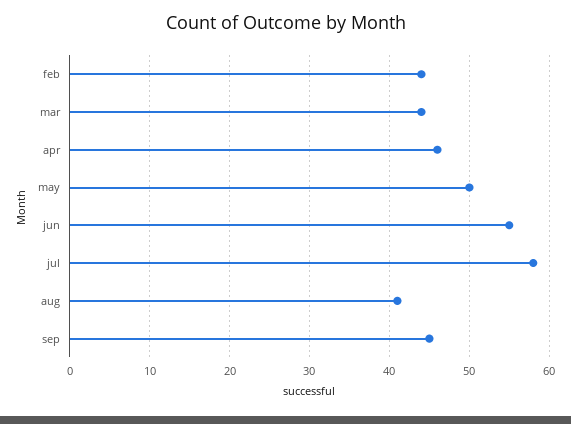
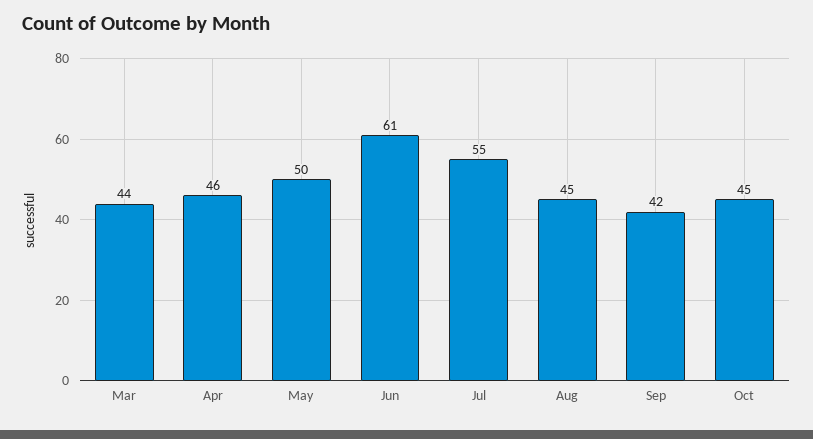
feb: 44 -> none
jun: 55 -> 61
jul: 58 -> 55
aug: 41 -> 45
sep: 45 -> 42
Oct: none -> 45

